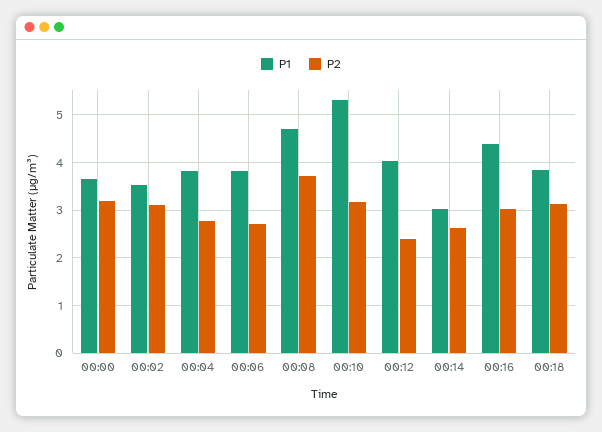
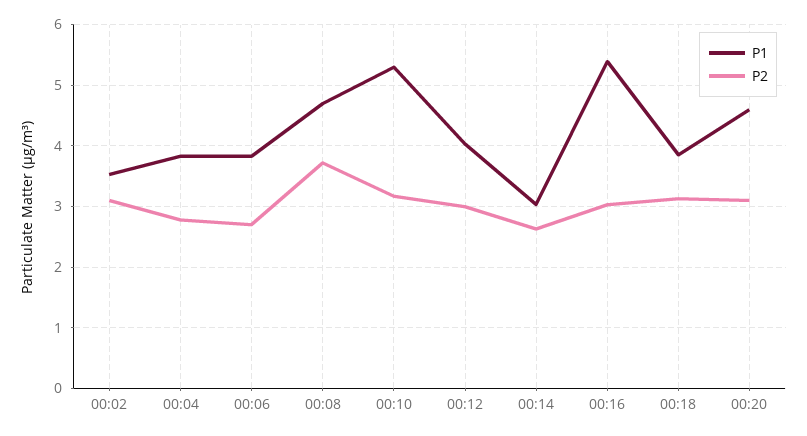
P1, 00:00: 3.6 -> none
P2, 00:00: 3.2 -> none
P2, 00:12: 2.4 -> 3
P1, 00:16: 4.4 -> 5.4
P1, 00:20: none -> 4.6
P2, 00:20: none -> 3.1

